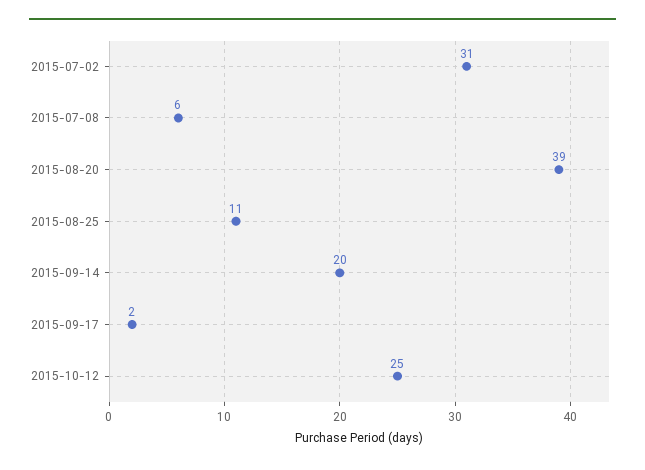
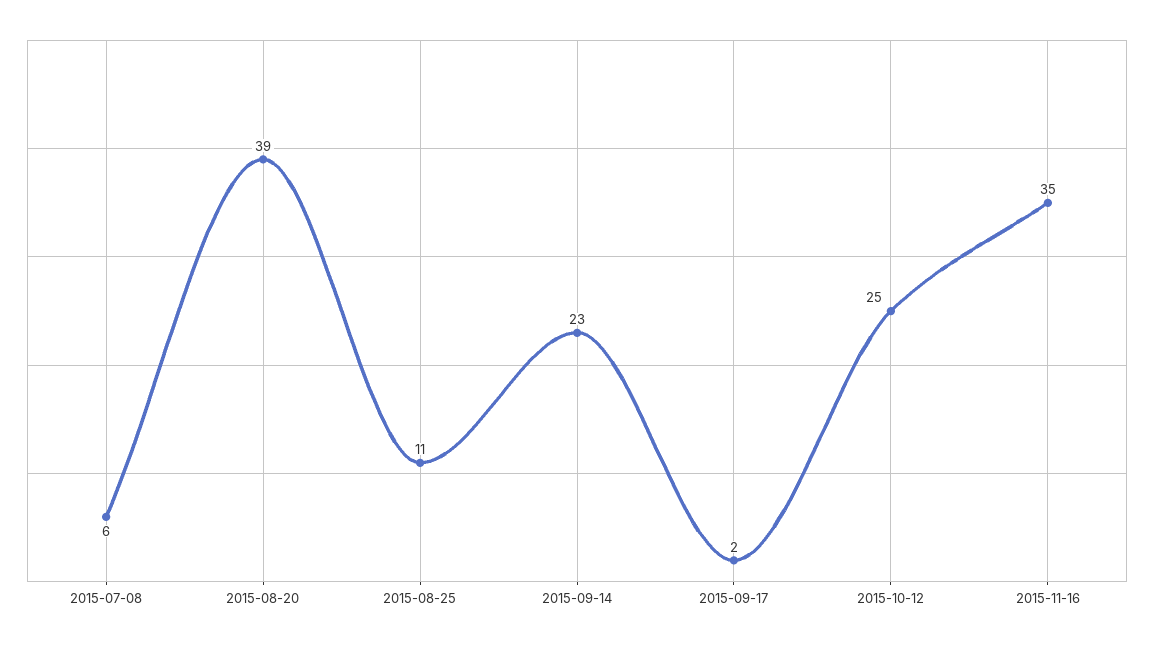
2015-07-02: 31 -> none
2015-09-14: 20 -> 23
2015-11-16: none -> 35

